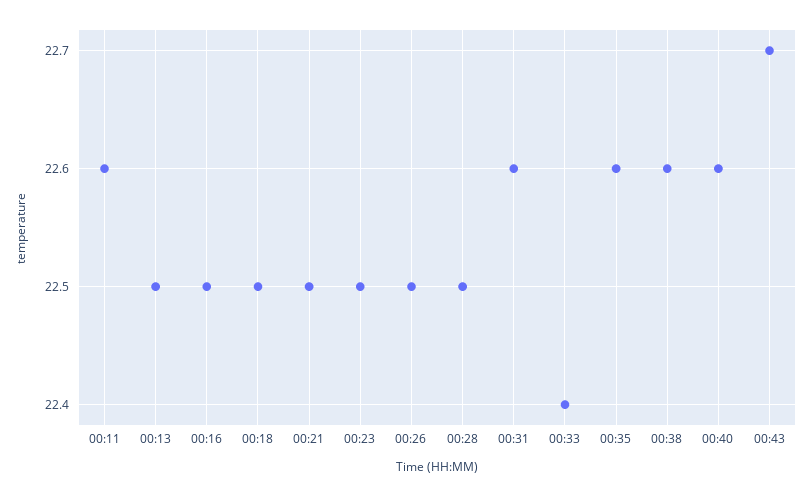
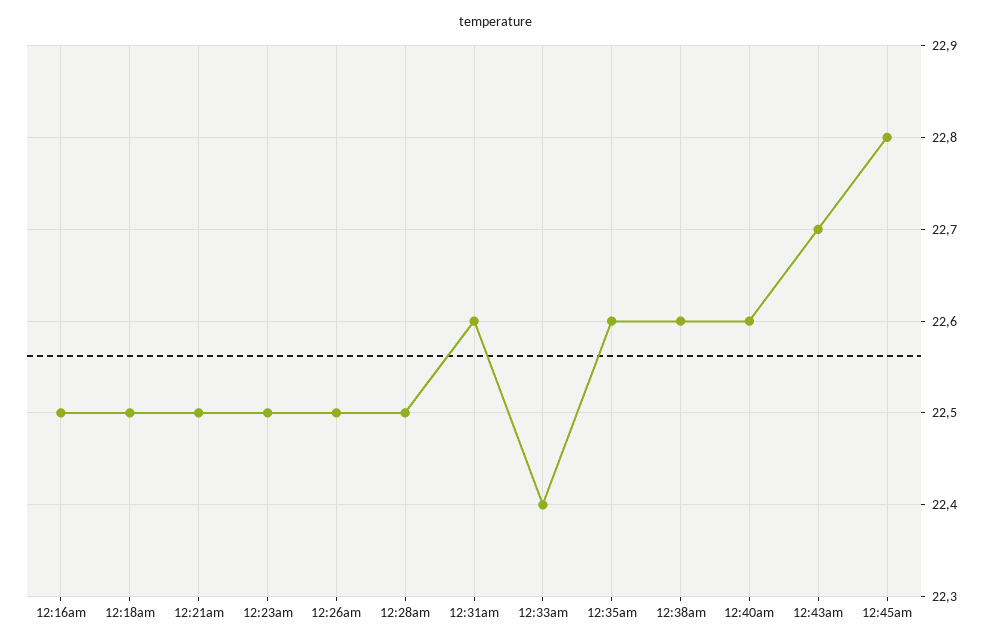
00:11: 22.6 -> none
00:13: 22.5 -> none
12:45am: none -> 22.8

